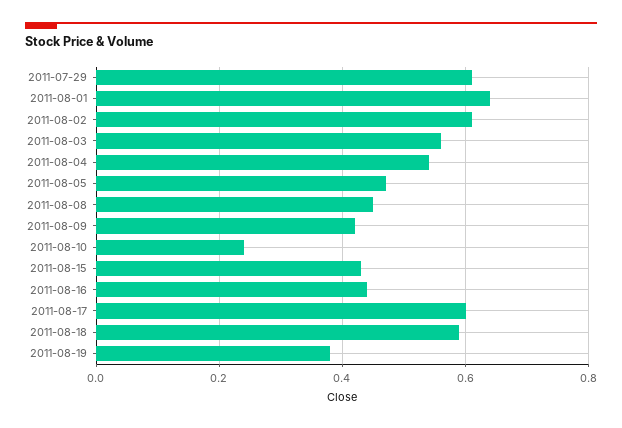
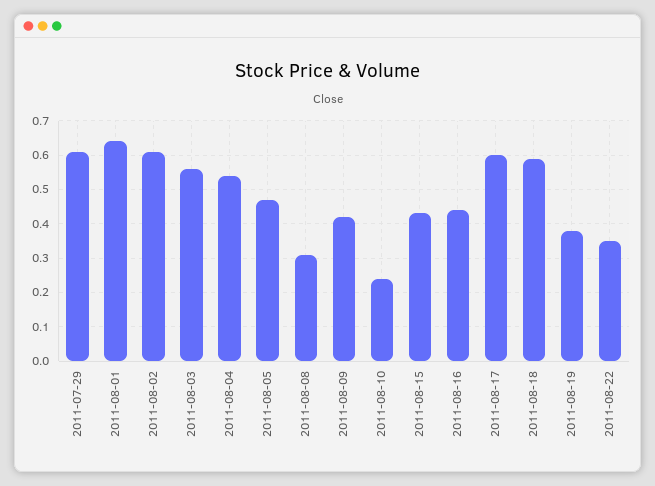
2011-08-08: 0.45 -> 0.3
2011-08-22: none -> 0.35

